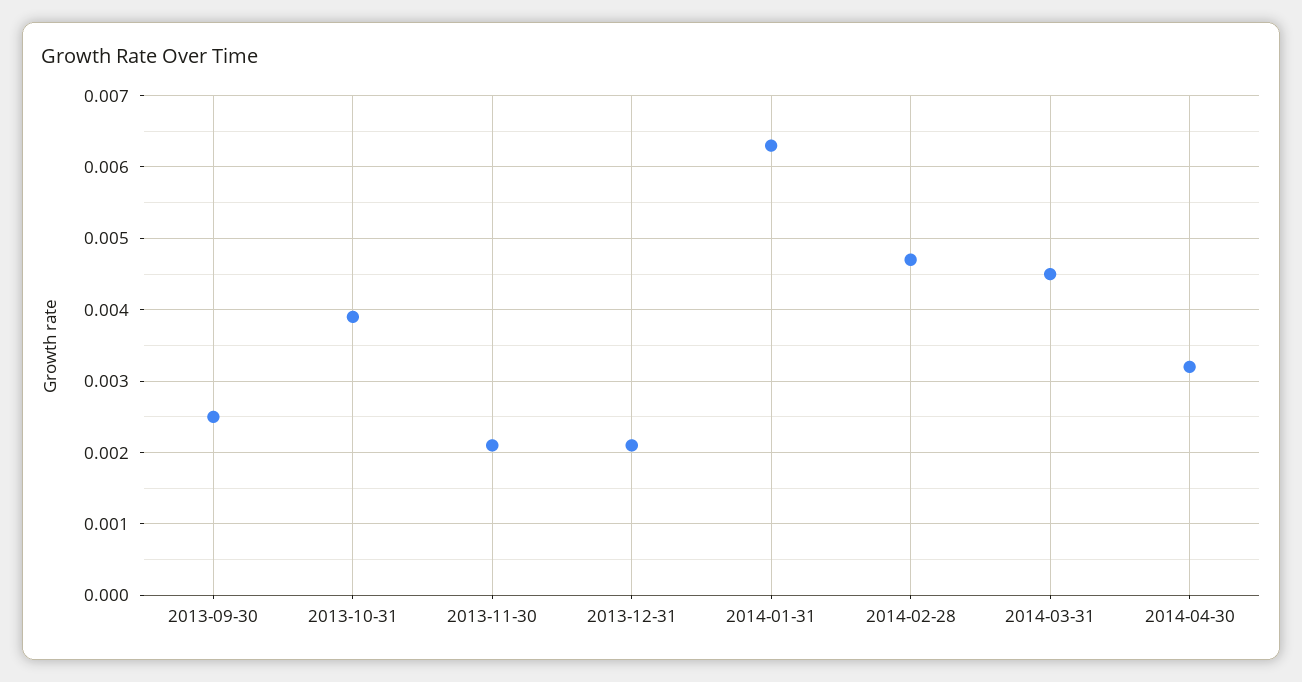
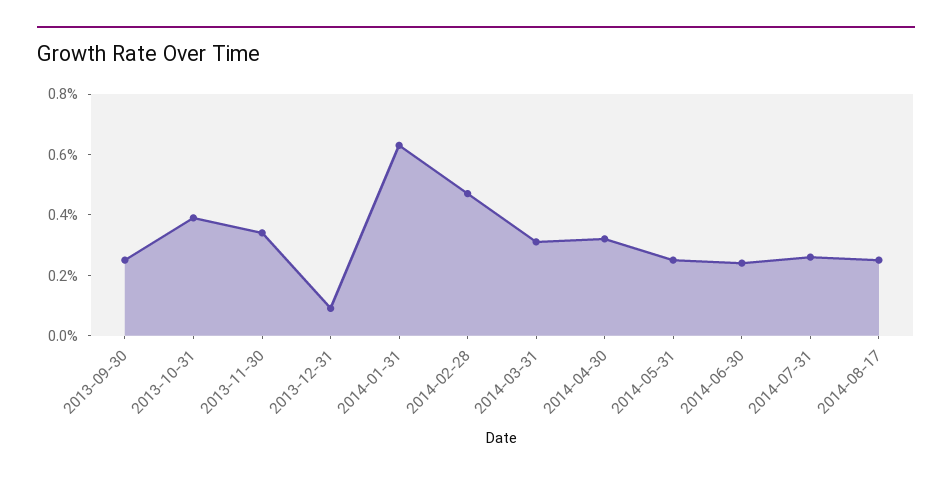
2013-11-30: 0.0021 -> 0.0035
2013-12-31: 0.0021 -> 0.001
2014-03-31: 0.0045 -> 0.003
2014-05-31: none -> 0.0025
2014-06-30: none -> 0.0025
2014-07-31: none -> 0.0025
2014-08-17: none -> 0.0025

